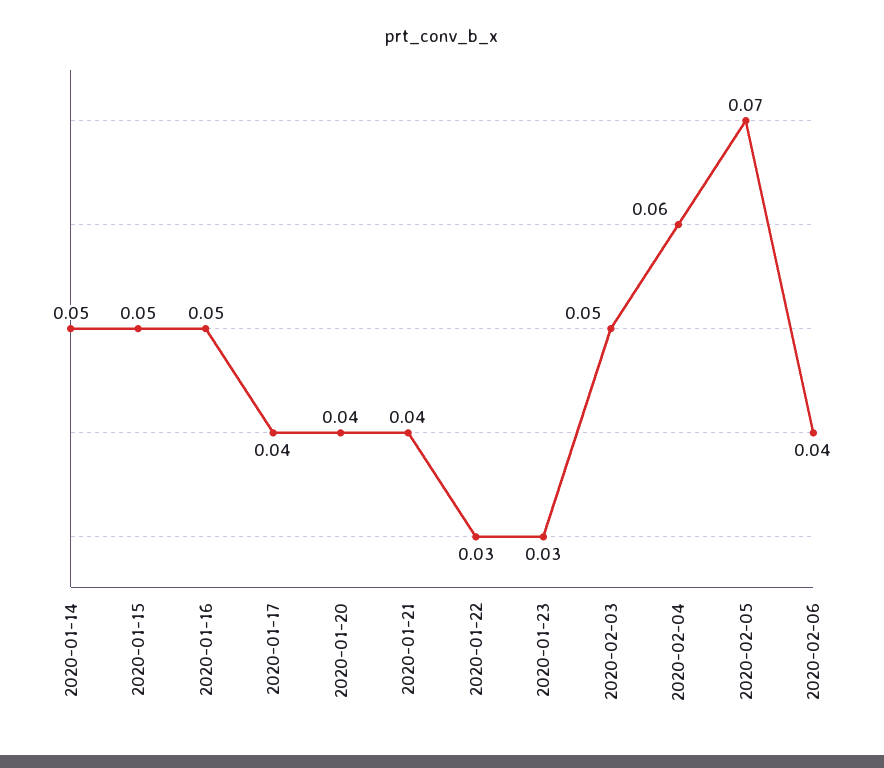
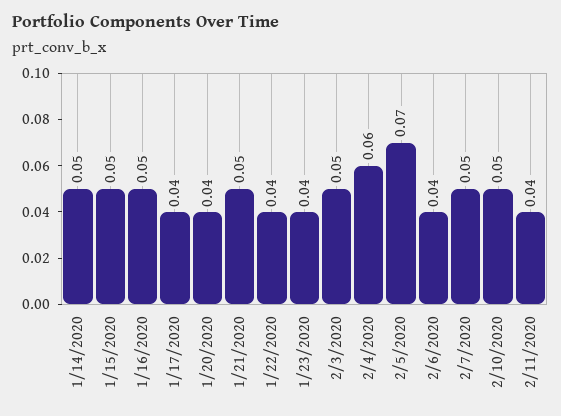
2020-01-21: 0.04 -> 0.05
2020-01-22: 0.03 -> 0.04
2020-01-23: 0.03 -> 0.04
2/7/2020: none -> 0.05
2/10/2020: none -> 0.05
2/11/2020: none -> 0.04

